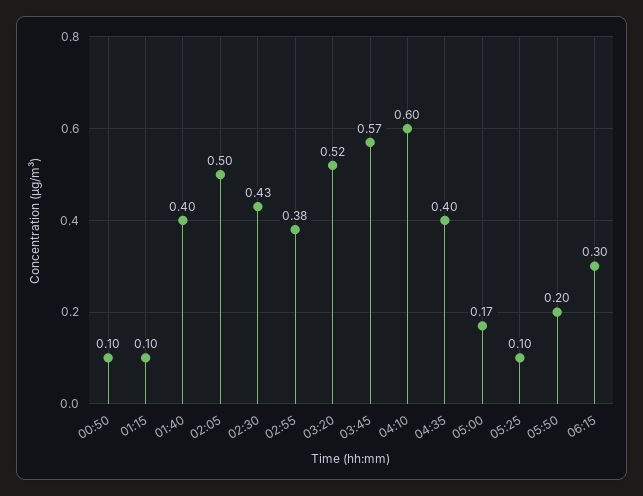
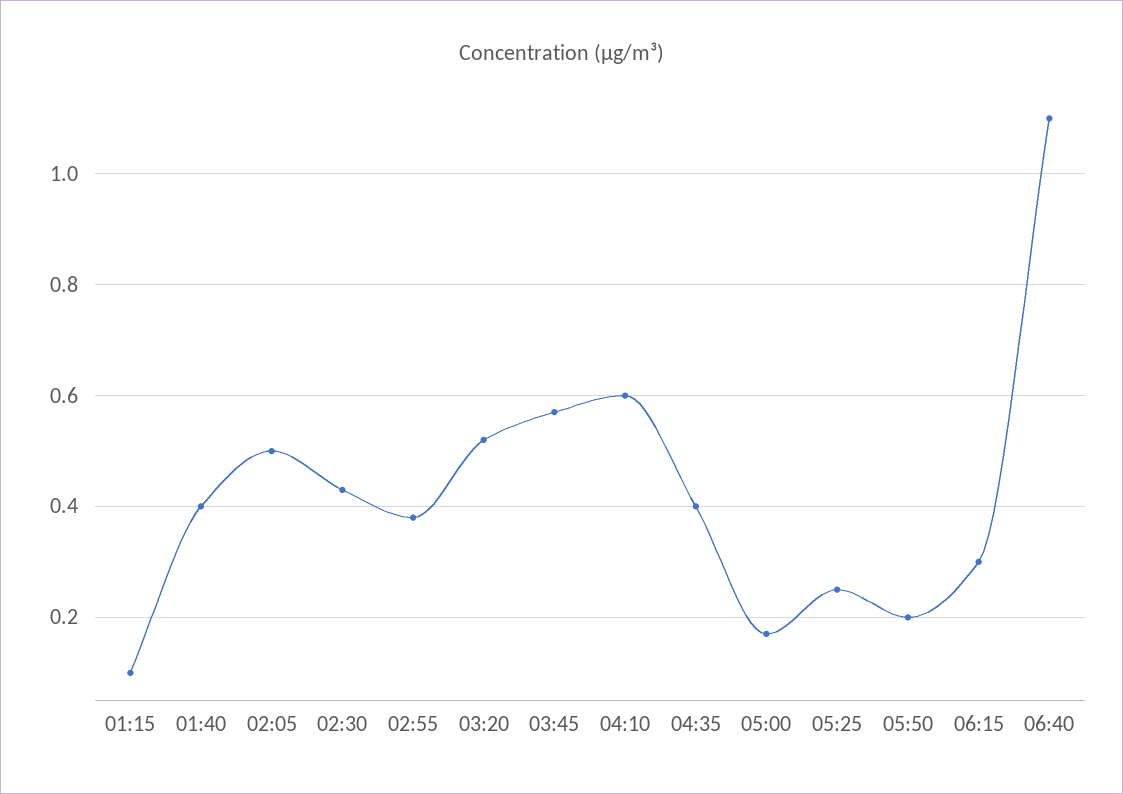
00:50: 0.1 -> none
05:25: 0.1 -> 0.25
06:40: none -> 1.1

